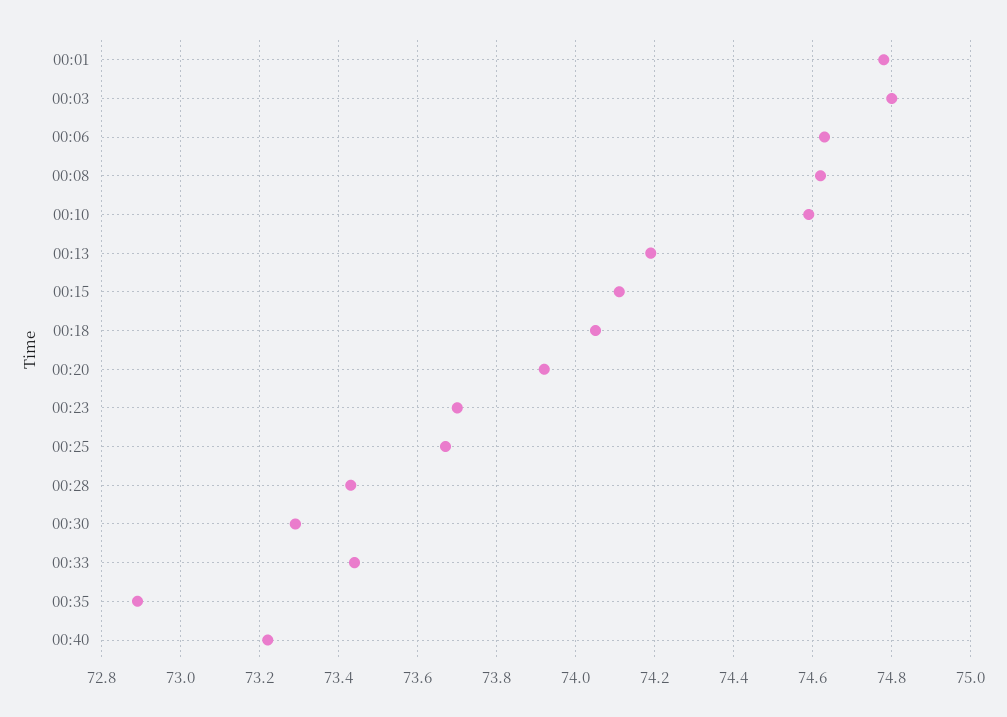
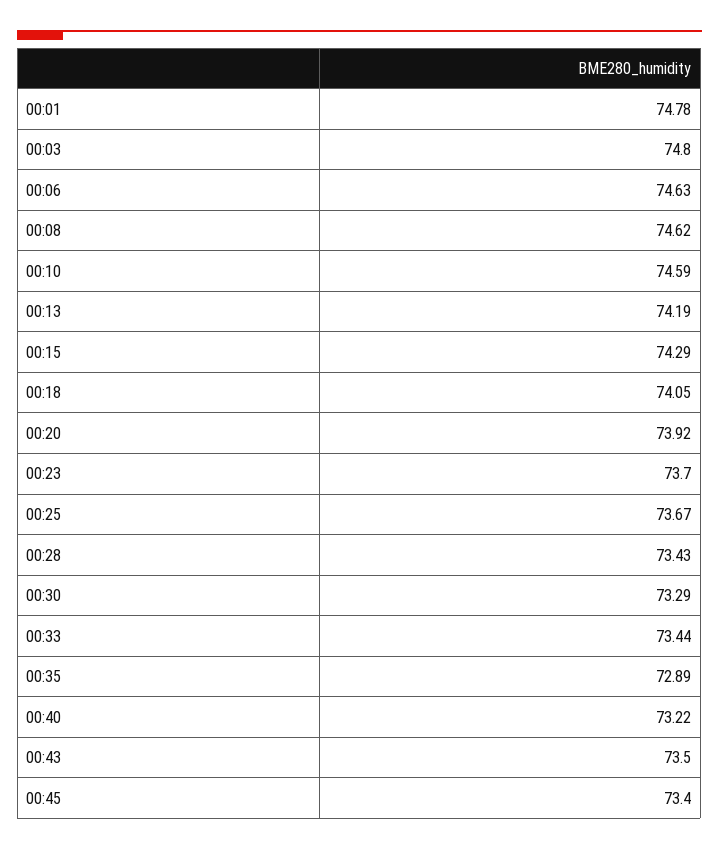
00:15: 74.1 -> 74.29
00:43: none -> 73.5
00:45: none -> 73.4

